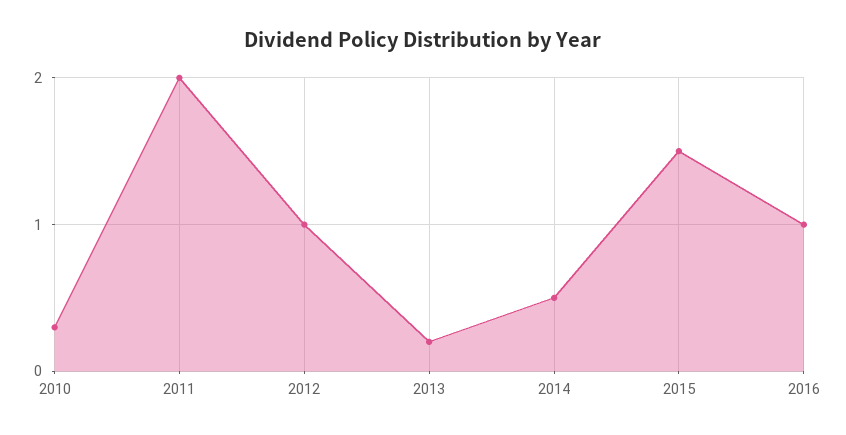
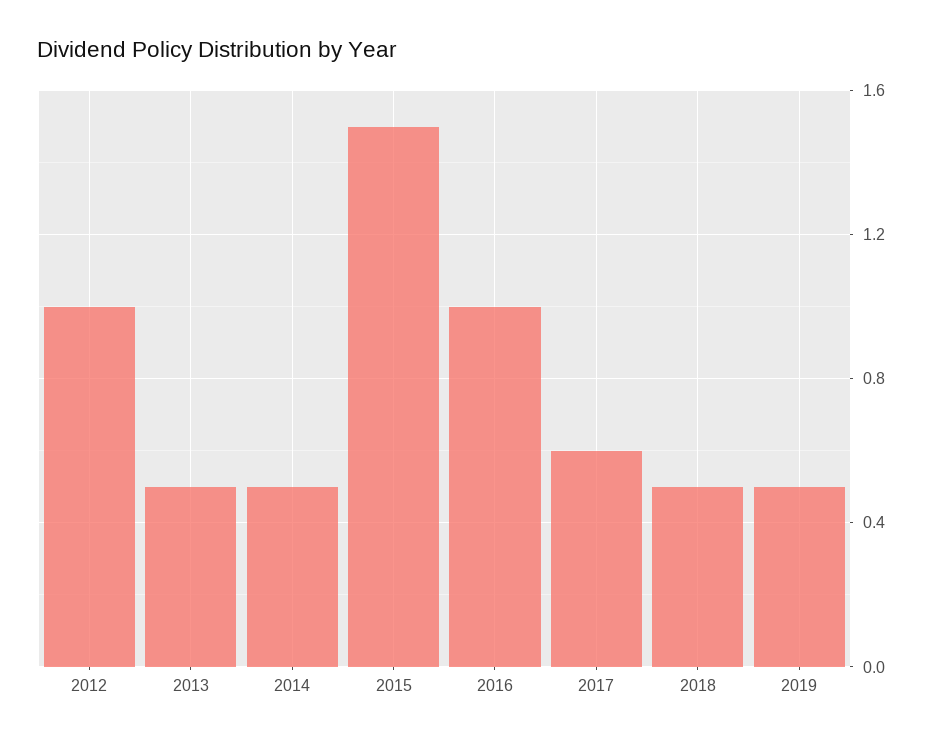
2010: 0.3 -> none
2011: 2 -> none
2013: 0.2 -> 0.5
2017: none -> 0.6
2018: none -> 0.5
2019: none -> 0.5

